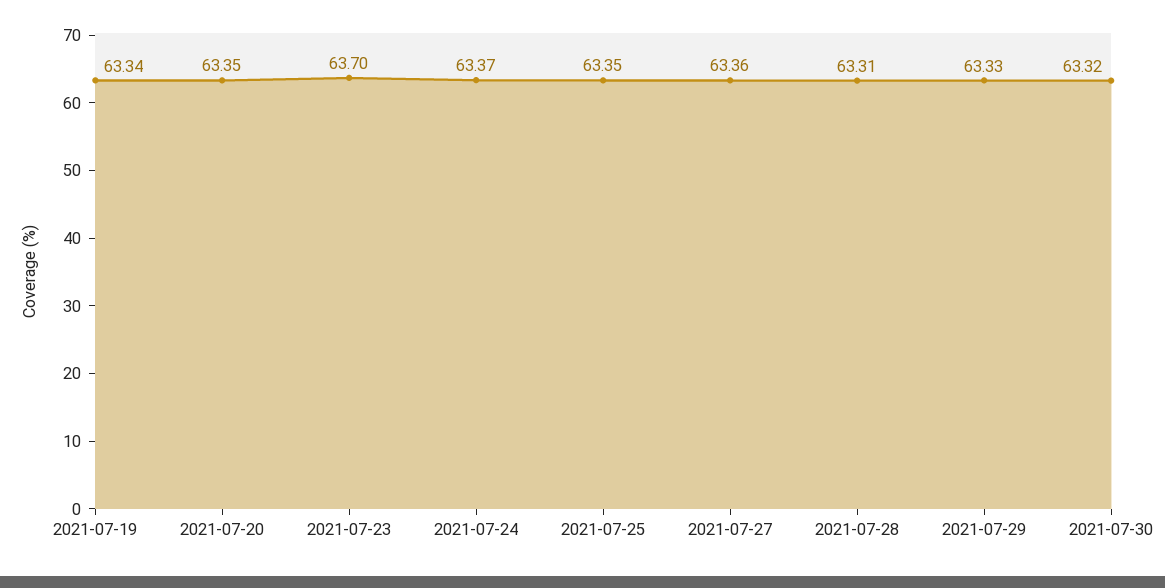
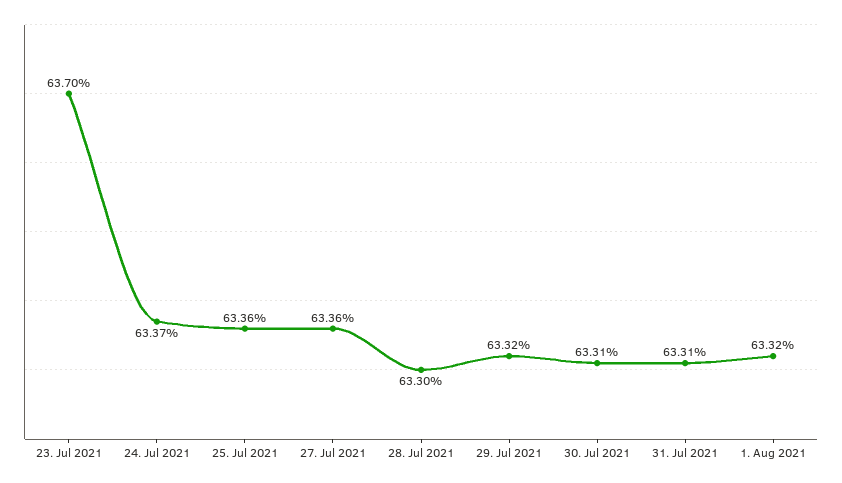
2021-07-19: 63.34 -> none
2021-07-20: 63.35 -> none
2021-07-25: 63.35 -> 63.36
2021-07-28: 63.31 -> 63.3
2021-07-29: 63.33 -> 63.32
2021-07-30: 63.32 -> 63.31
31. Jul 2021: none -> 63.31
1. Aug 2021: none -> 63.32

